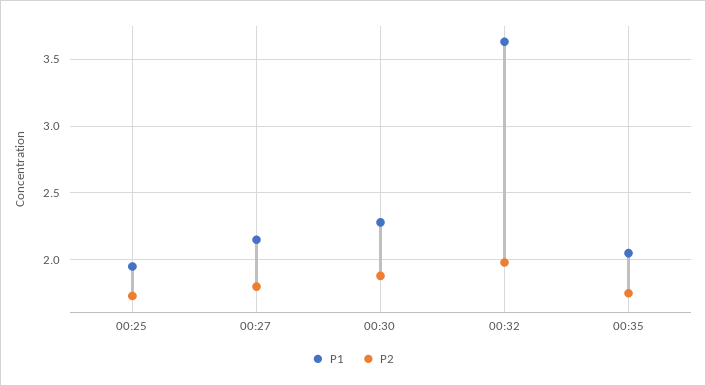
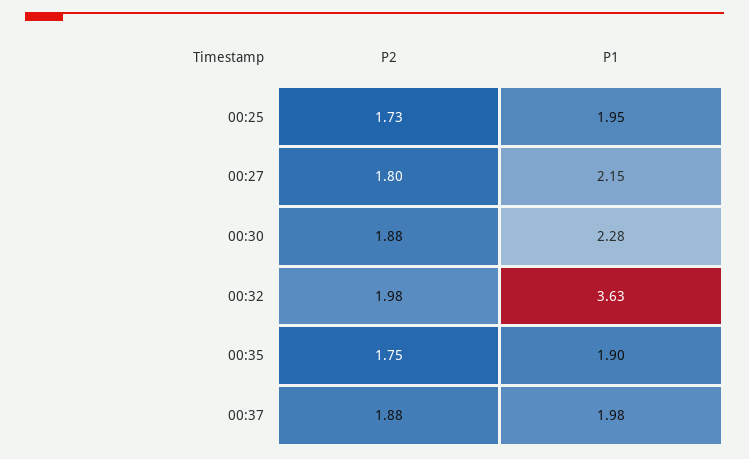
P1, 00:35: 2.05 -> 1.9
P2, 00:37: none -> 1.88
P1, 00:37: none -> 1.98

